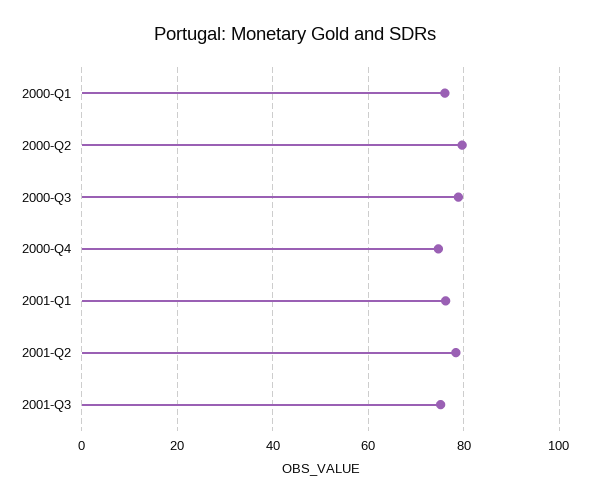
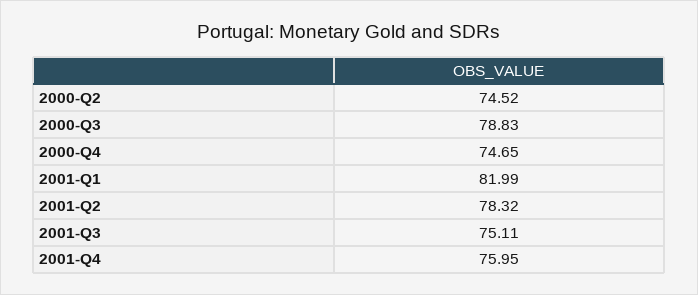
2000-Q1: 76 -> none
2000-Q2: 80 -> 74.52
2001-Q1: 76 -> 81.99
2001-Q4: none -> 75.95

